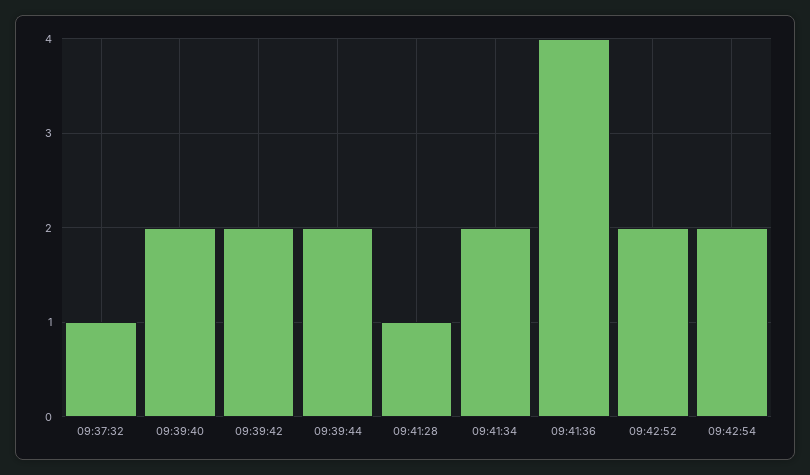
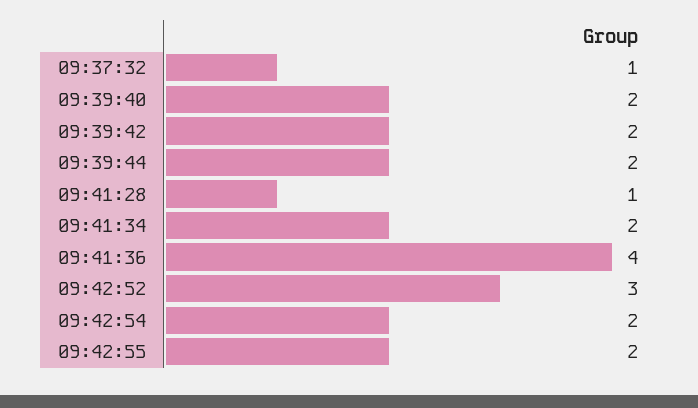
09:42:52: 2 -> 3
09:42:55: none -> 2

